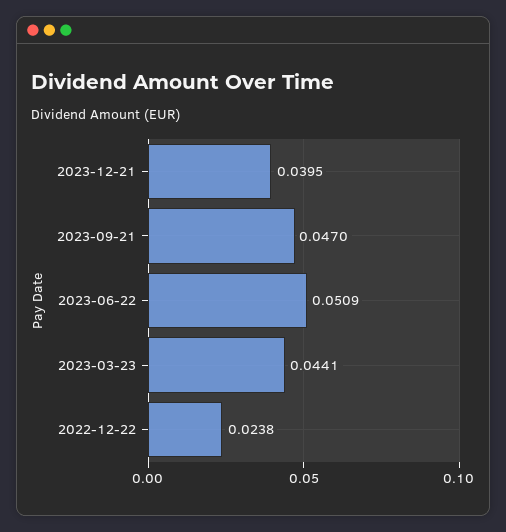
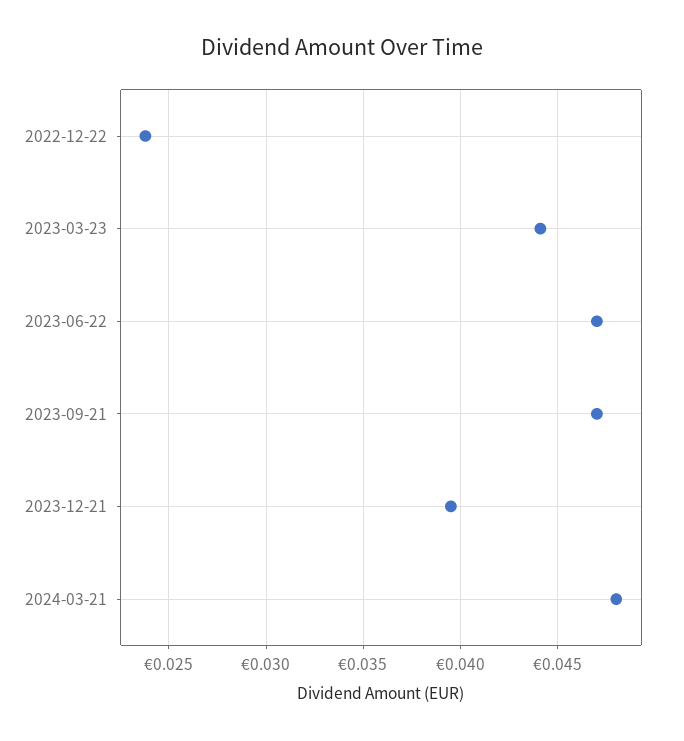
2023-06-22: 0.0509 -> 0.047
2024-03-21: none -> 0.048

